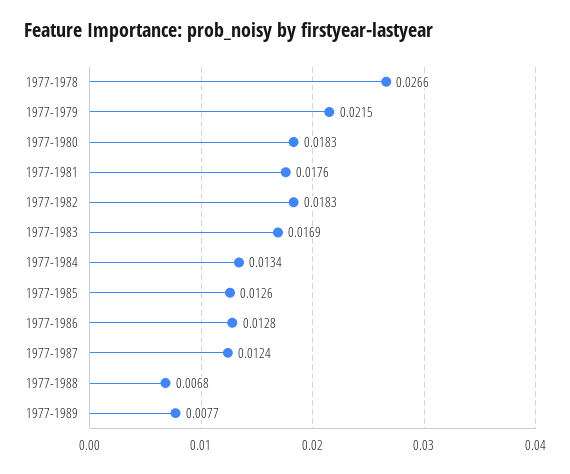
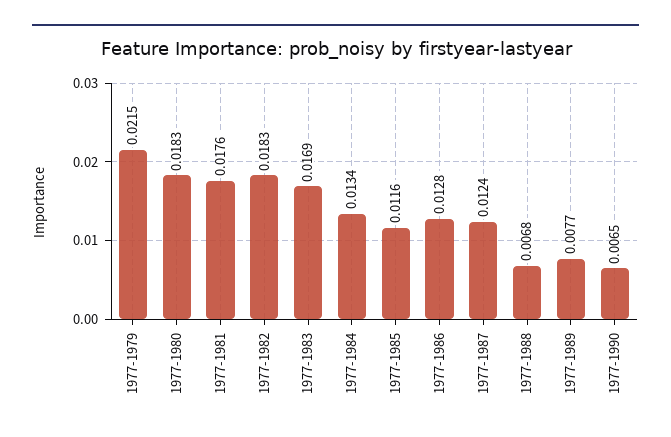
1977-1978: 0.0266 -> none
1977-1985: 0.0126 -> 0.0116
1977-1990: none -> 0.0065

